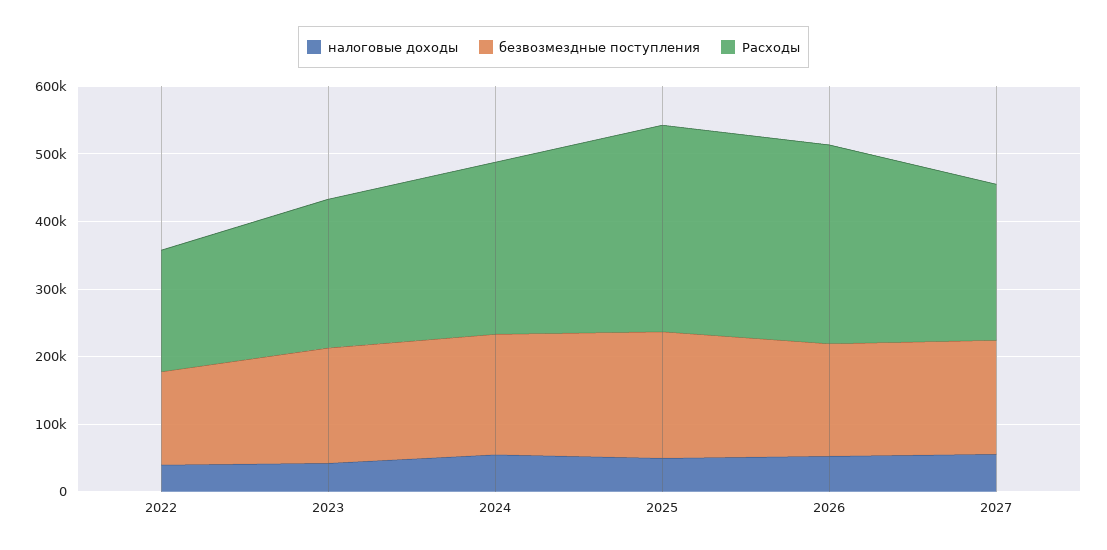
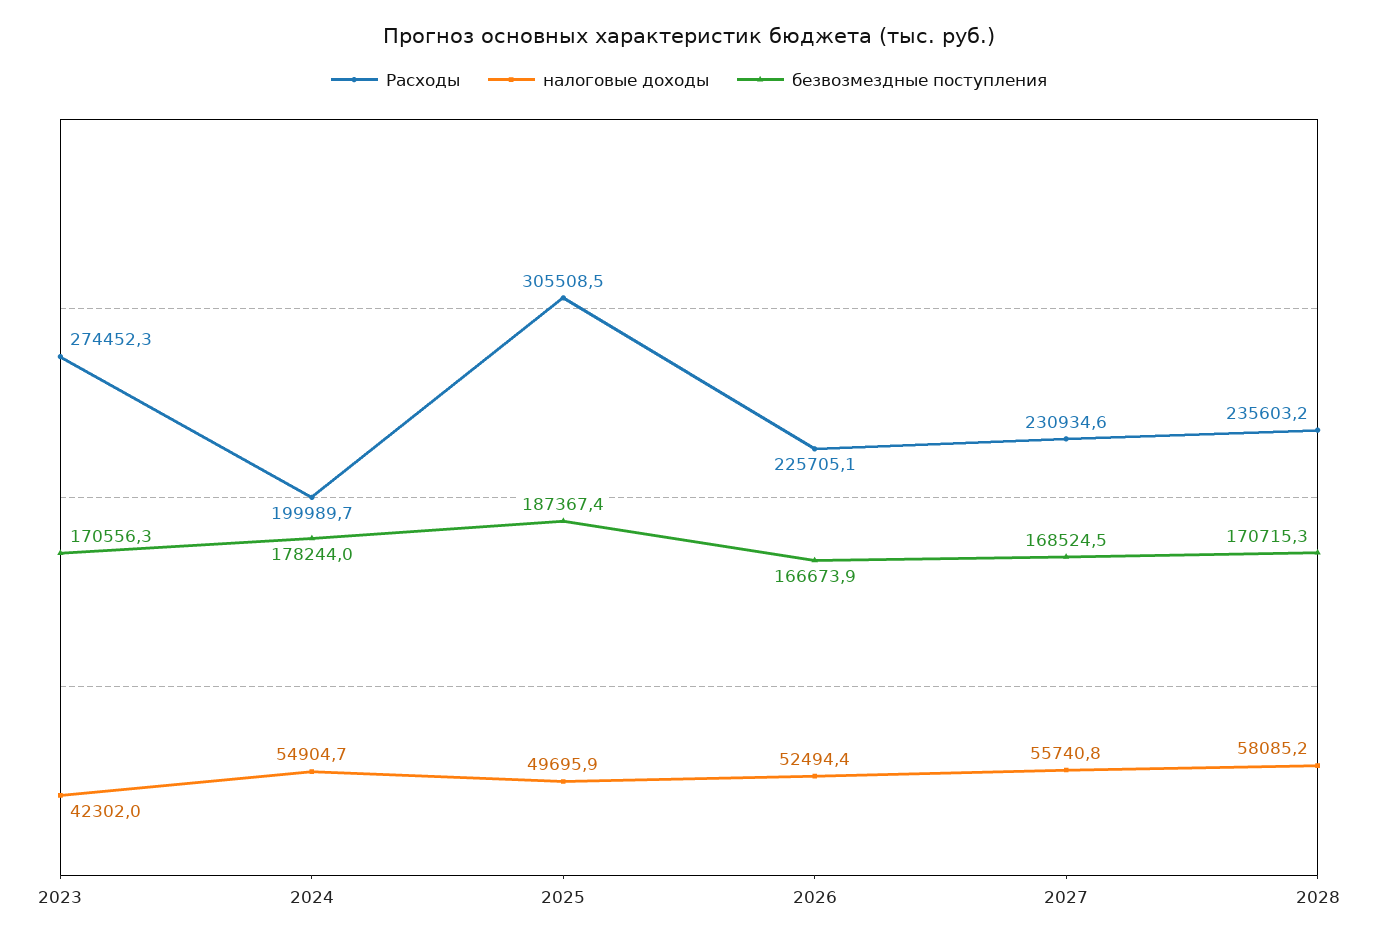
налоговые доходы, 2022: 40000 -> none
безвозмездные поступления, 2022: 140000 -> none
Расходы, 2022: 180000 -> none
Расходы, 2023: 220000 -> 274452.3
Расходы, 2024: 260000 -> 199989.7
Расходы, 2026: 300000 -> 225705.1
Расходы, 2028: none -> 235603.2
налоговые доходы, 2028: none -> 58085.2
безвозмездные поступления, 2028: none -> 170715.3

